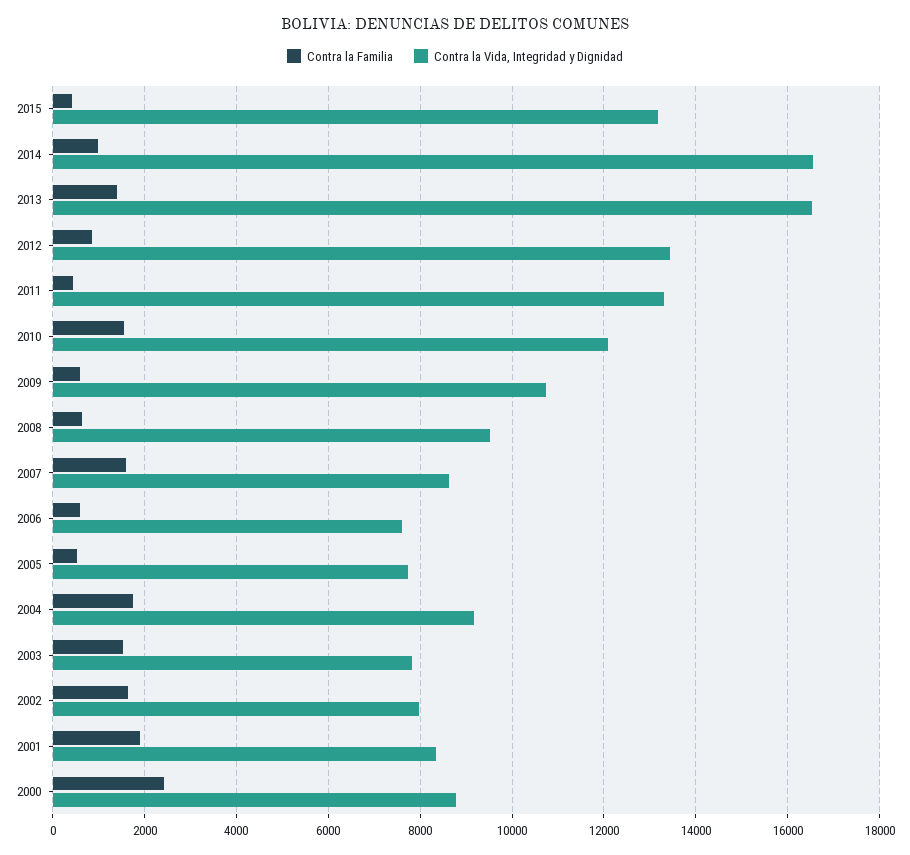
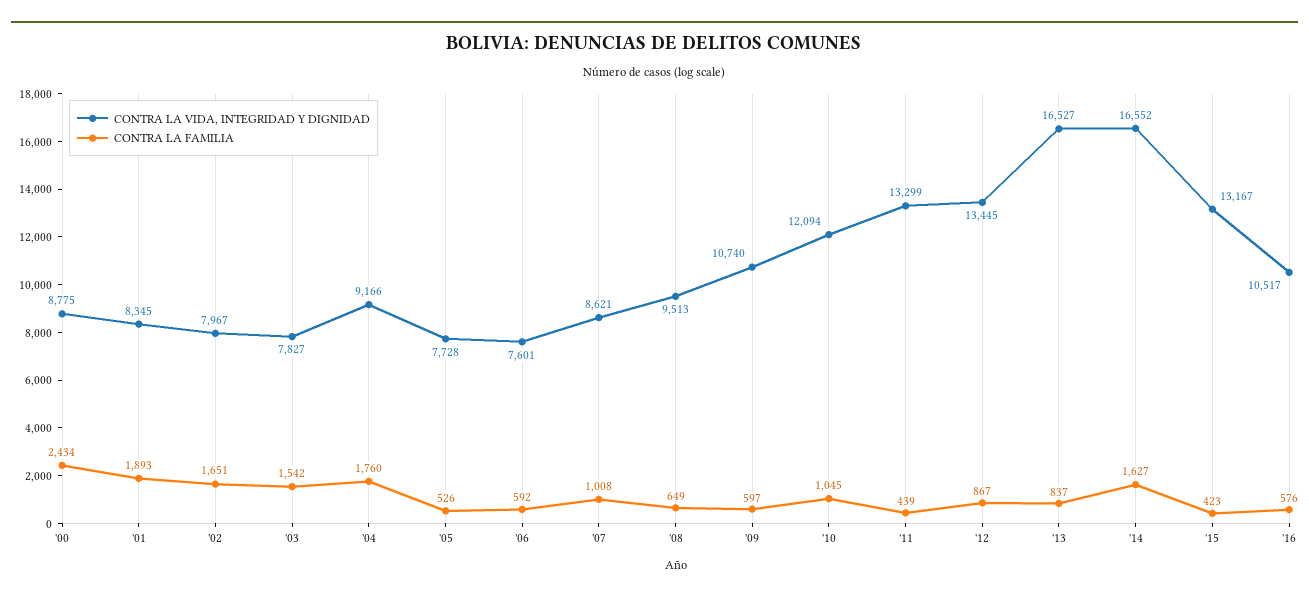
Contra la Familia, 2014: 1000 -> 1627
Contra la Familia, 2013: 1400 -> 837
Contra la Familia, 2010: 1600 -> 1045
Contra la Familia, 2007: 1600 -> 1008
Contra la Vida, Integridad y Dignidad, '16: none -> 10517
Contra la Familia, '16: none -> 576

